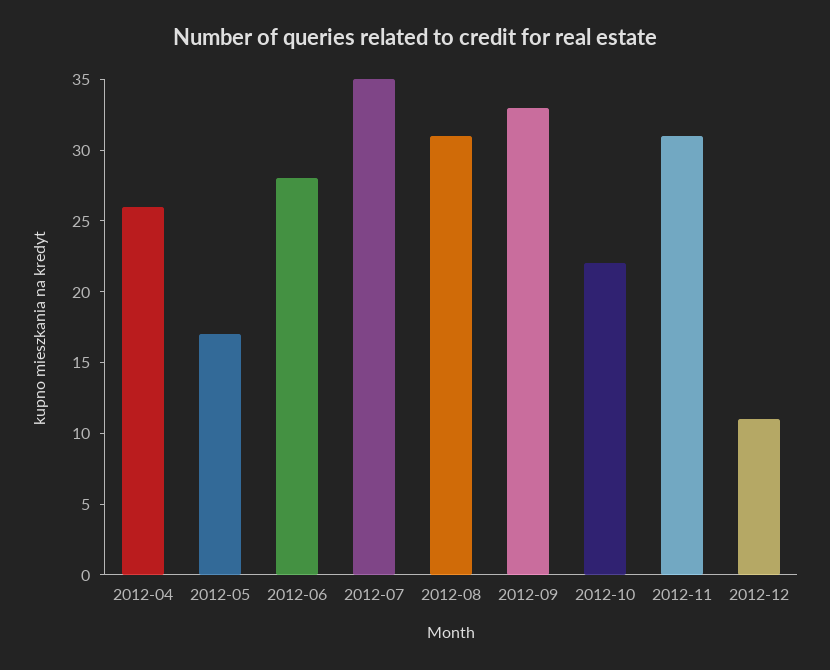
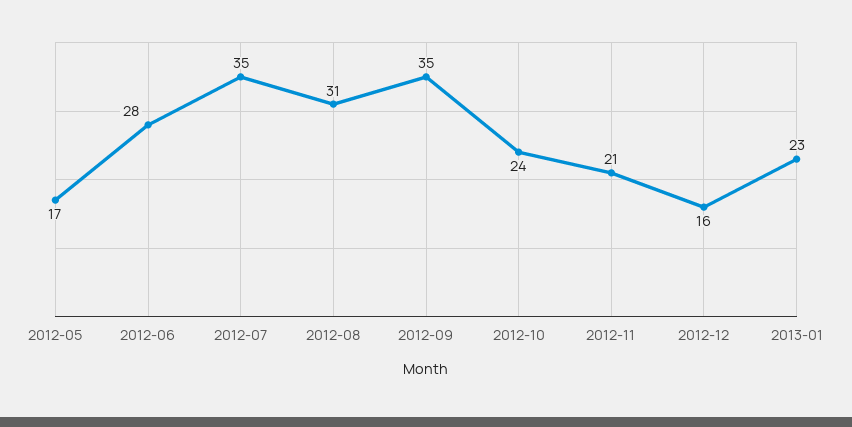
2012-04: 26 -> none
2012-09: 33 -> 35
2012-10: 22 -> 24
2012-11: 31 -> 21
2012-12: 11 -> 16
2013-01: none -> 23

